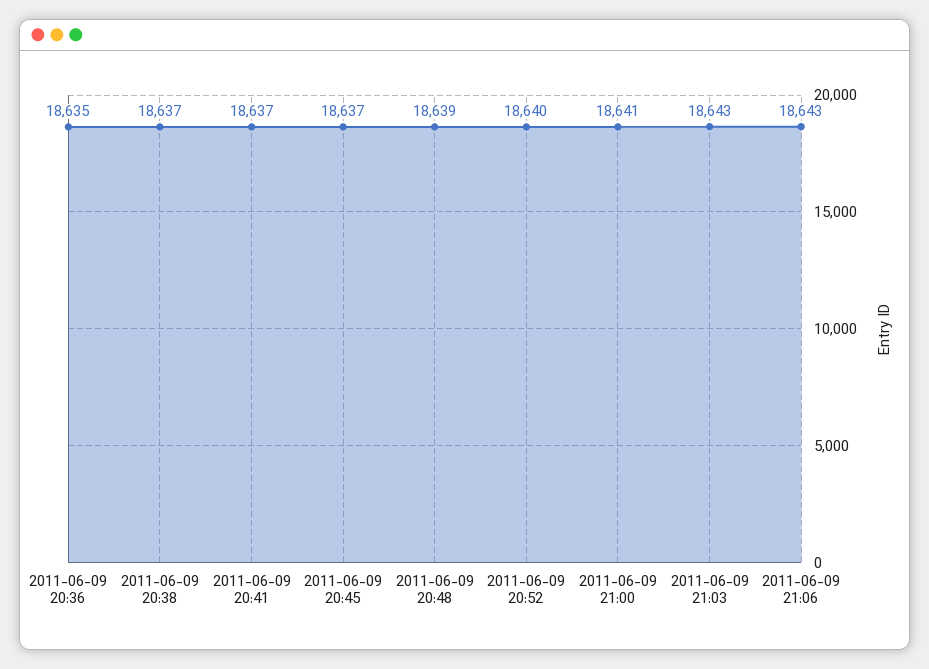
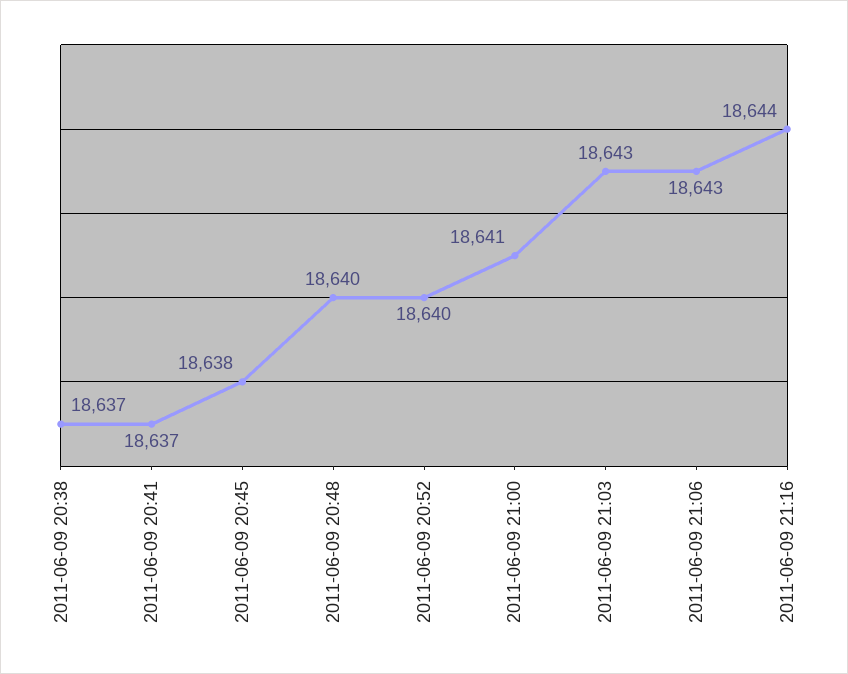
2011-06-09 20:36: 18635 -> none
2011-06-09 20:45: 18637 -> 18638
2011-06-09 20:48: 18639 -> 18640
2011-06-09 21:16: none -> 18644

